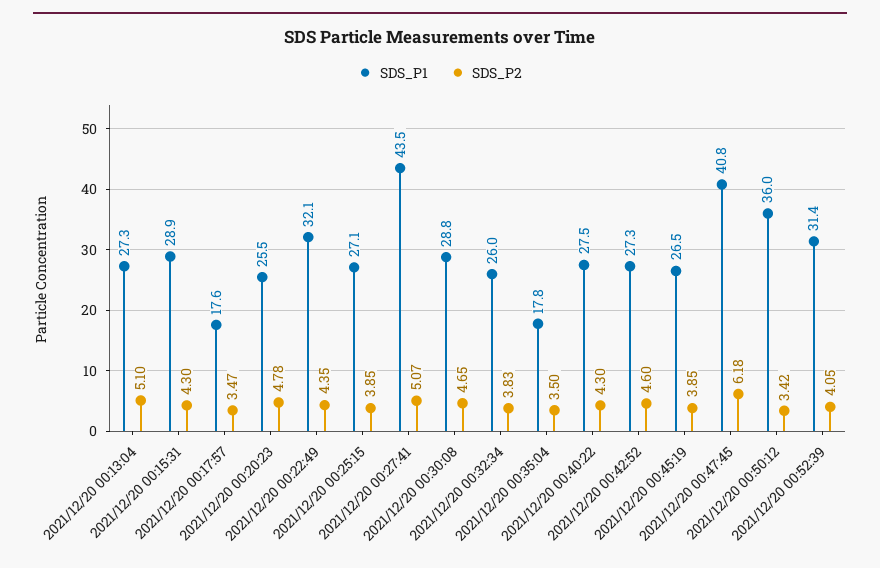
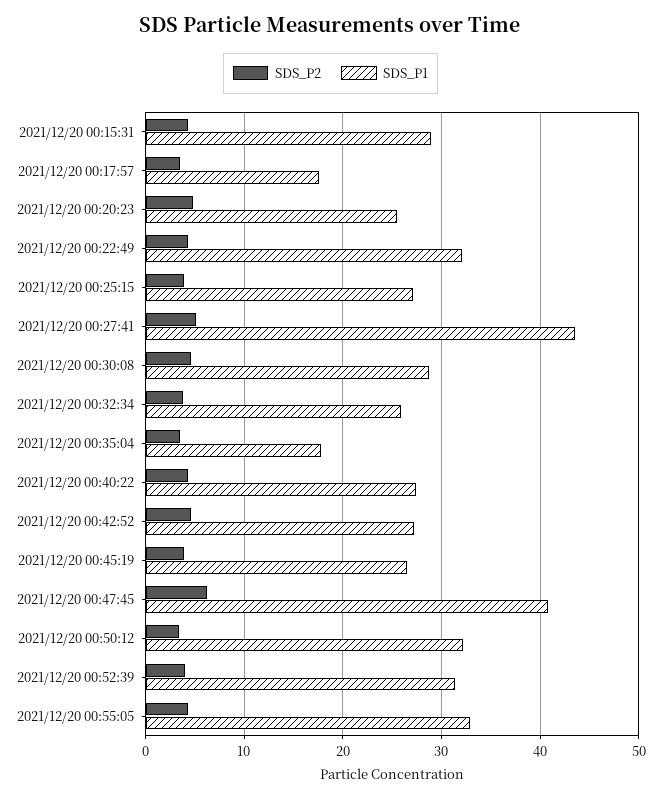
SDS_P1, 2021/12/20 00:13:04: 27.3 -> none
SDS_P2, 2021/12/20 00:13:04: 5.1 -> none
SDS_P1, 2021/12/20 00:50:12: 36 -> 32
SDS_P2, 2021/12/20 00:55:05: none -> 4
SDS_P1, 2021/12/20 00:55:05: none -> 33

